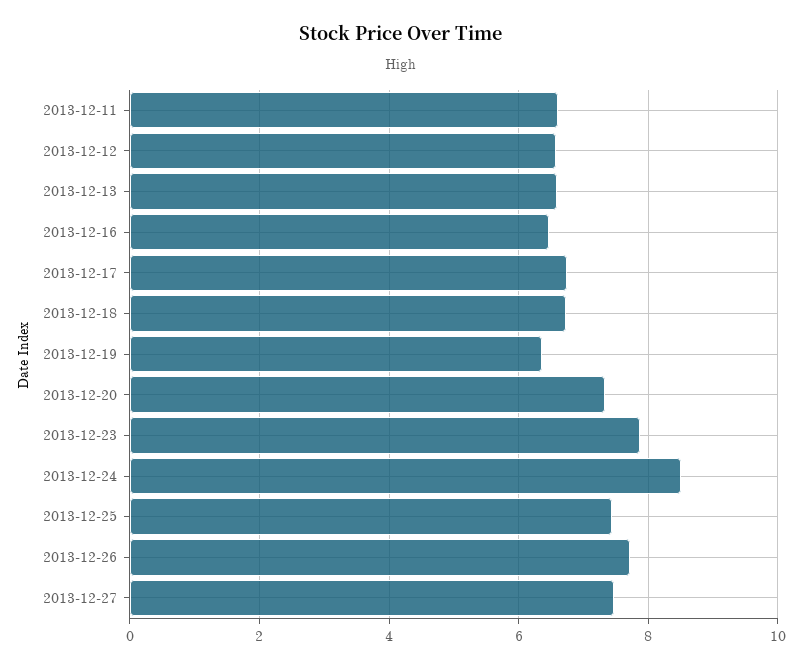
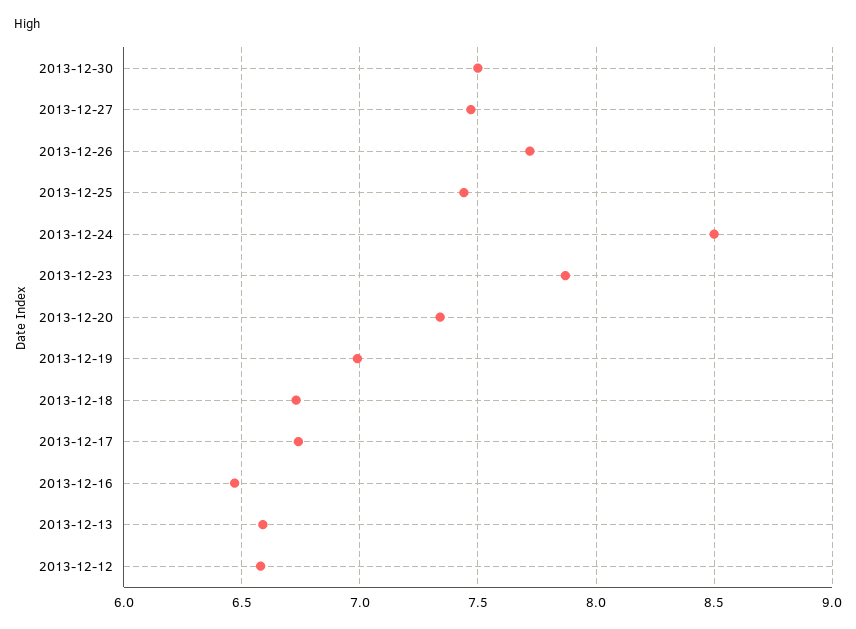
2013-12-11: 6.6 -> none
2013-12-19: 6.4 -> 7
2013-12-30: none -> 7.5

